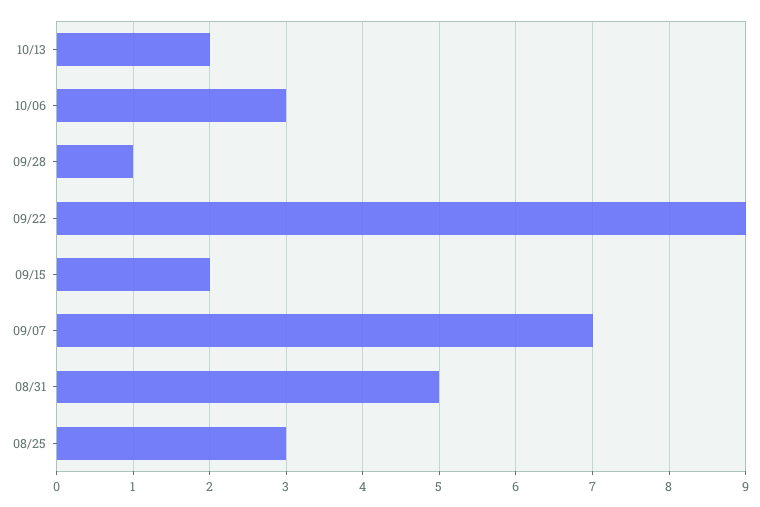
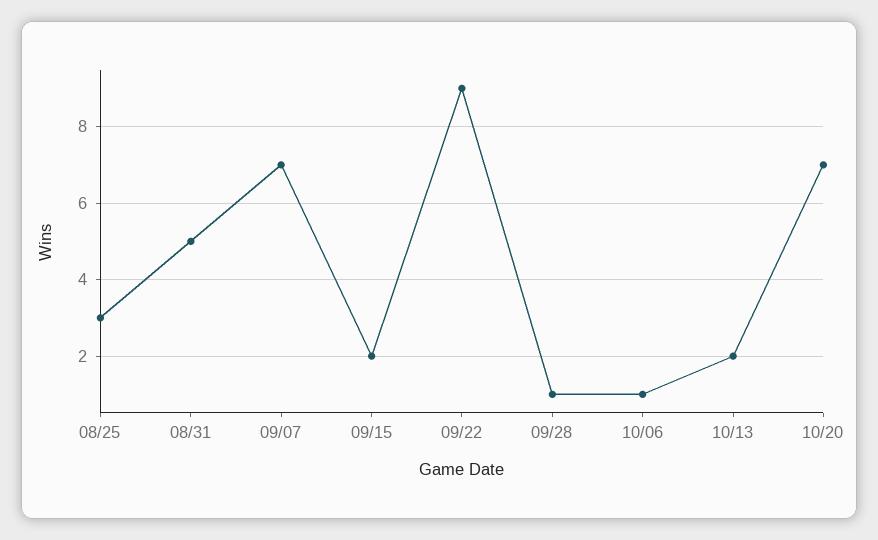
10/06: 3 -> 1
10/20: none -> 7

